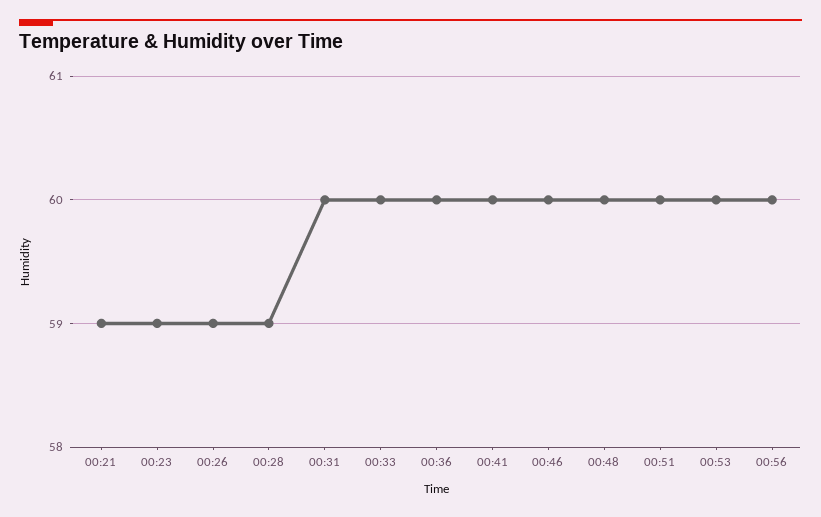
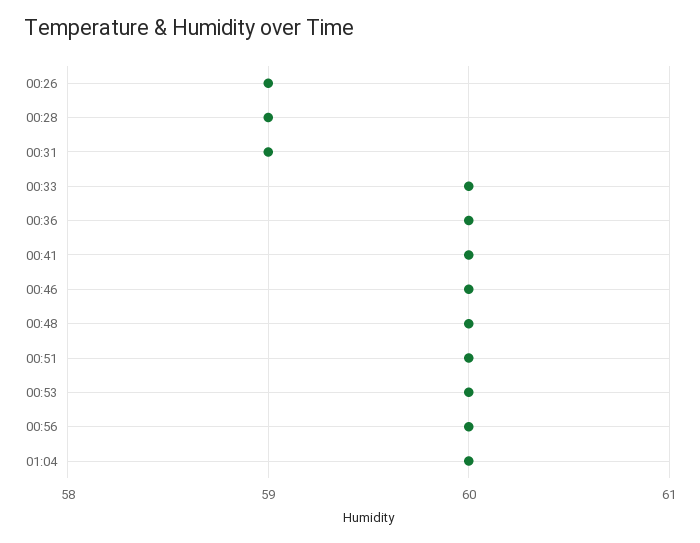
00:21: 59 -> none
00:23: 59 -> none
00:31: 60 -> 59
01:04: none -> 60

